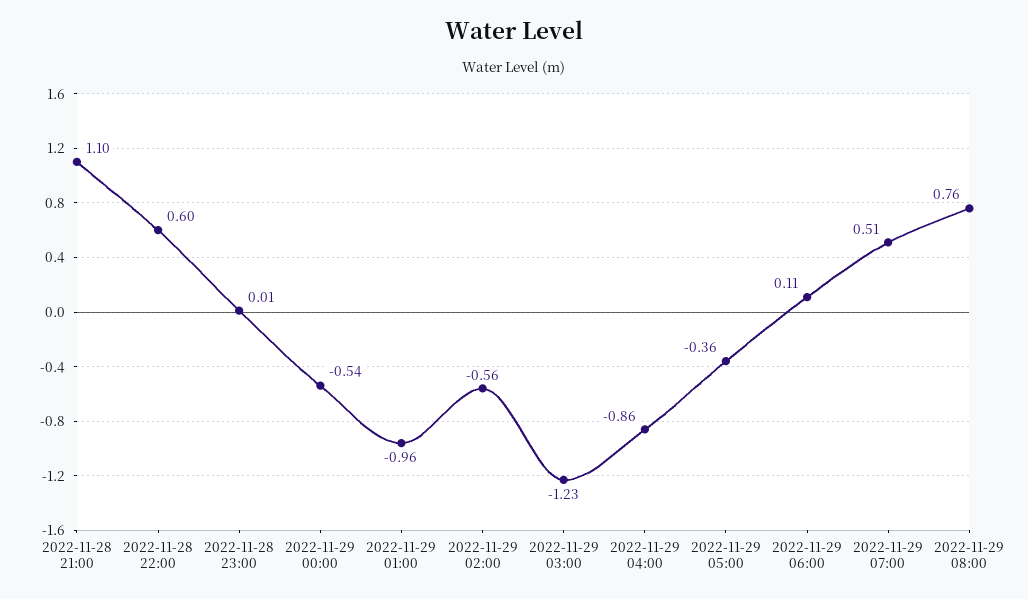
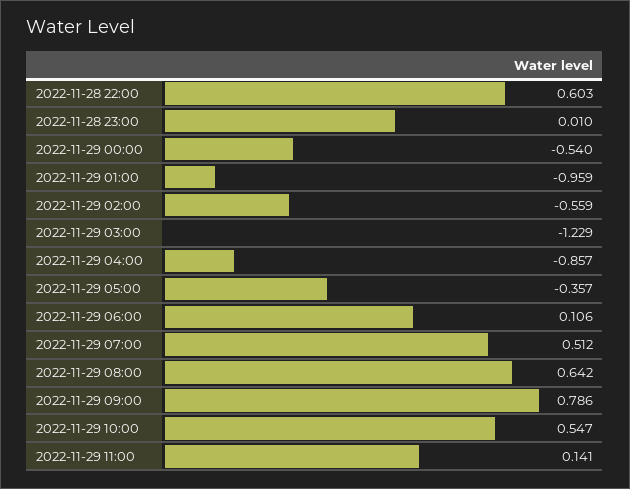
2022-11-28 21:00: 1.1 -> none
2022-11-29 08:00: 0.76 -> 0.642
2022-11-29 09:00: none -> 0.786
2022-11-29 10:00: none -> 0.547
2022-11-29 11:00: none -> 0.141

